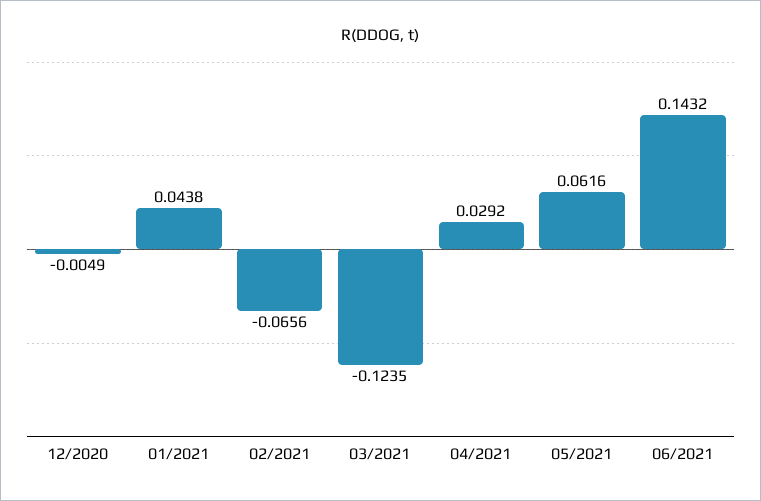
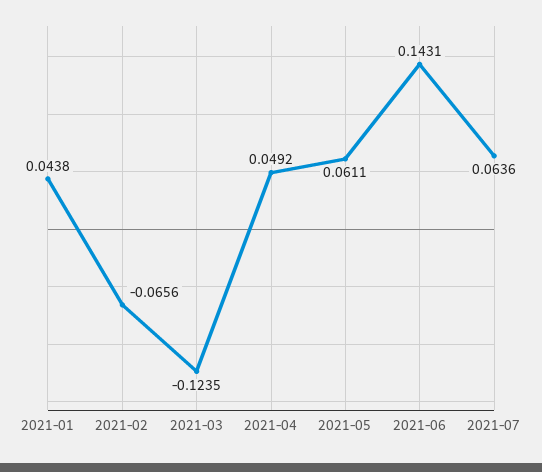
12/2020: -0.0049 -> none
04/2021: 0.0292 -> 0.0492
05/2021: 0.0616 -> 0.0611
06/2021: 0.1432 -> 0.1431
2021-07: none -> 0.0636

